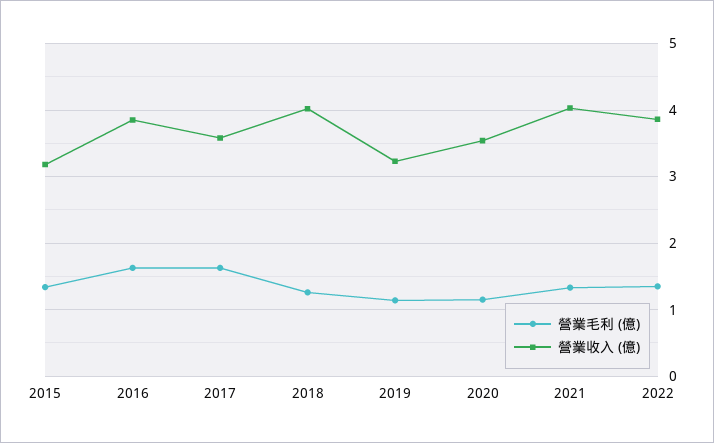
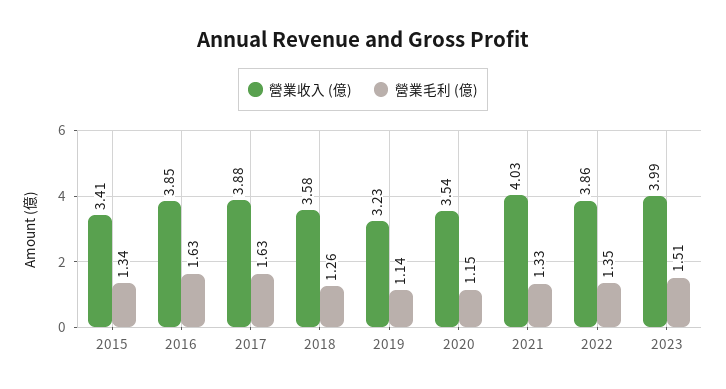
營業收入 (億), 2015: 3.2 -> 3.41
營業收入 (億), 2017: 3.6 -> 3.88
營業收入 (億), 2018: 4 -> 3.58
營業收入 (億), 2023: none -> 3.99
營業毛利 (億), 2023: none -> 1.51

